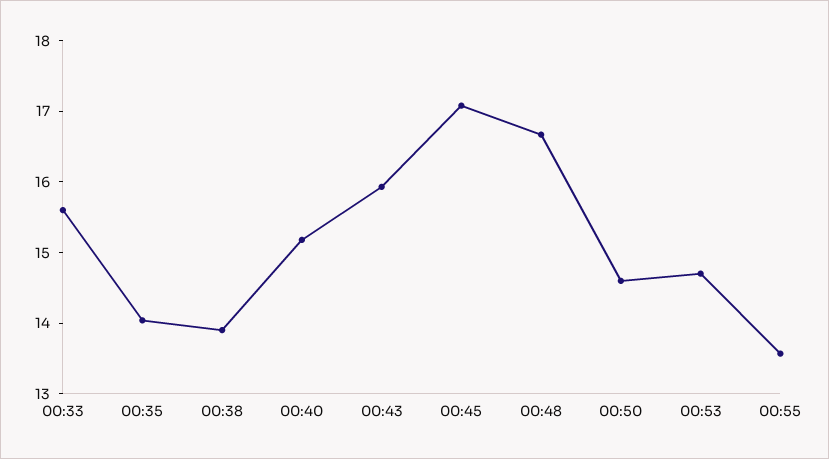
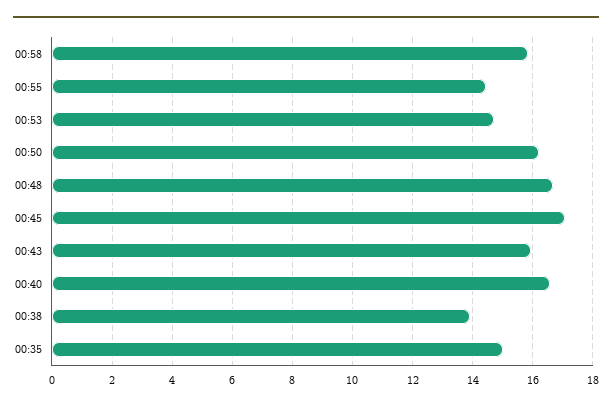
00:33: 15.6 -> none
00:35: 14 -> 15
00:40: 15.2 -> 16.6
00:50: 14.6 -> 16.2
00:55: 13.6 -> 14.4
00:58: none -> 15.8

